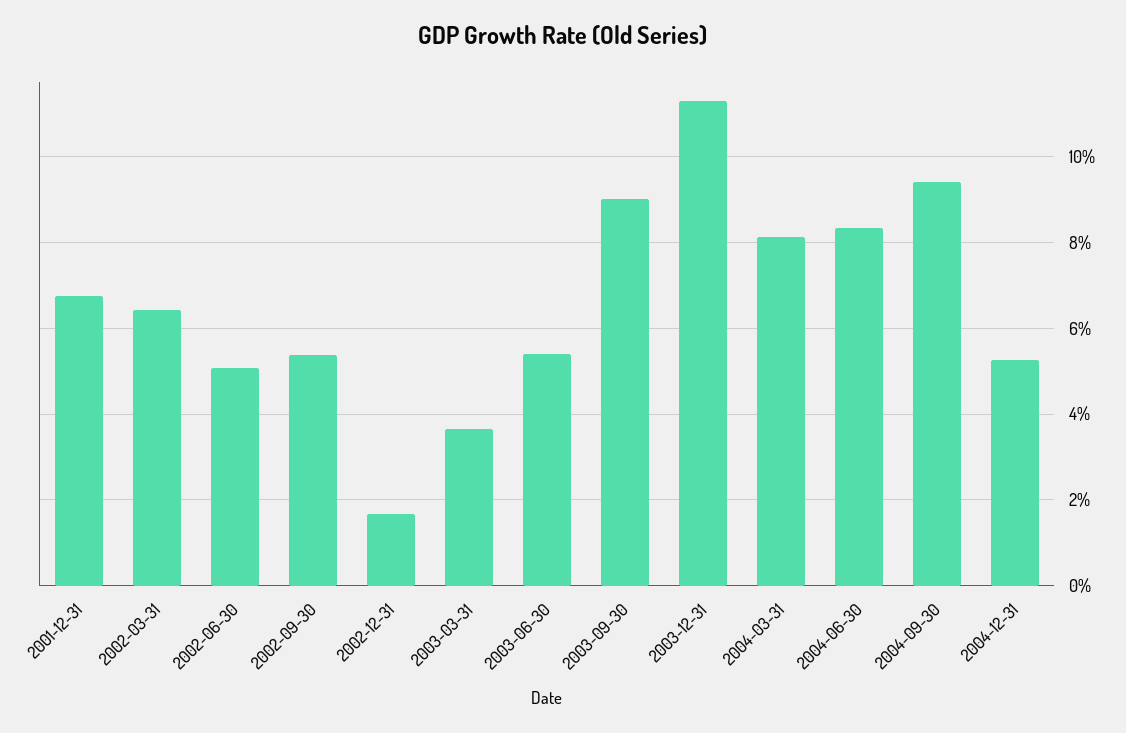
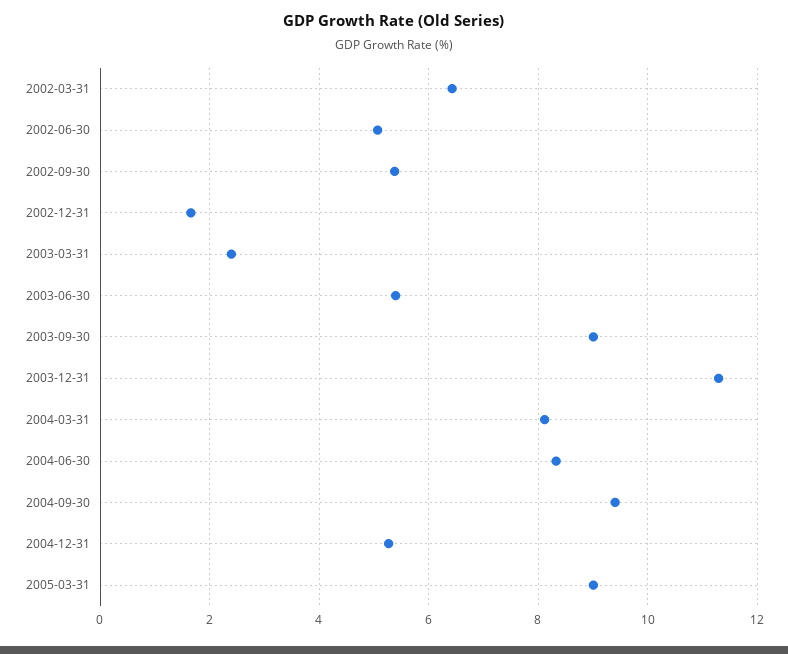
2001-12-31: 6.8 -> none
2003-03-31: 3.6 -> 2.4
2005-03-31: none -> 9

